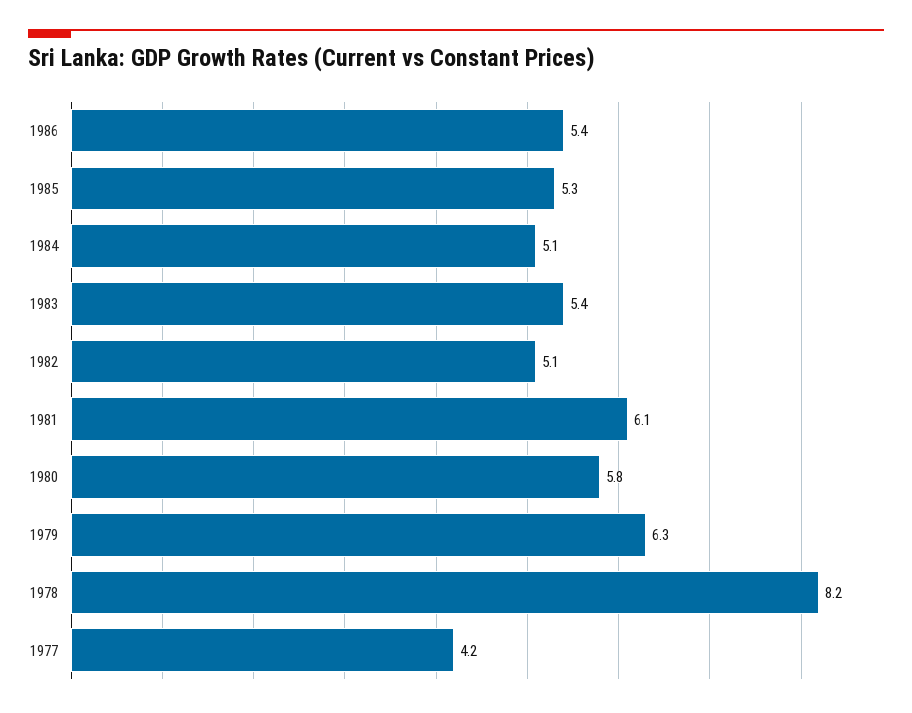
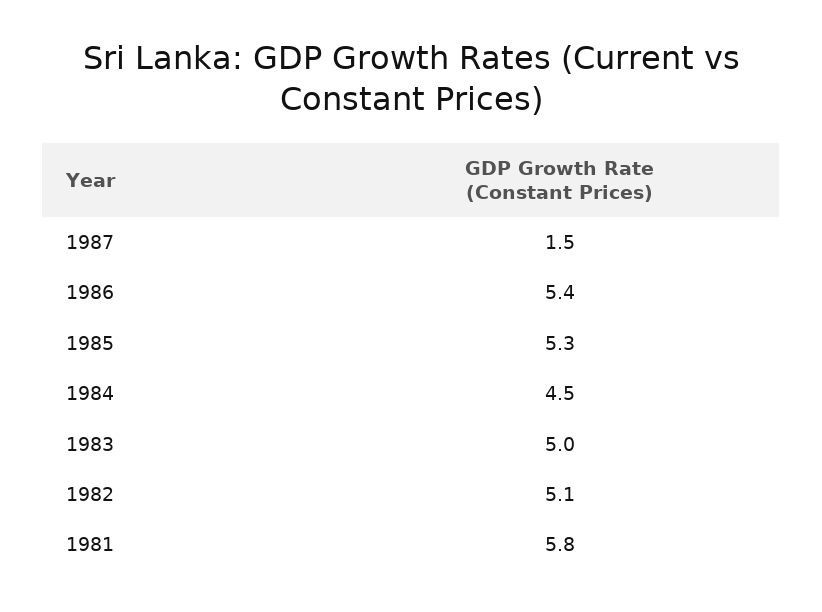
1984: 5.1 -> 4.5
1983: 5.4 -> 5
1981: 6.1 -> 5.8
1980: 5.8 -> none
1979: 6.3 -> none
1978: 8.2 -> none
1977: 4.2 -> none
1987: none -> 1.5

